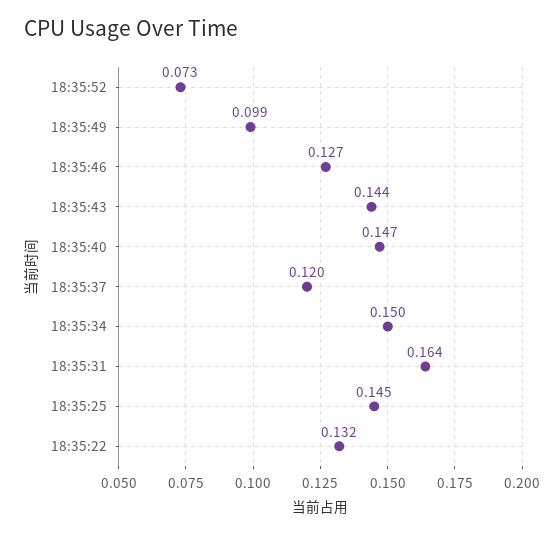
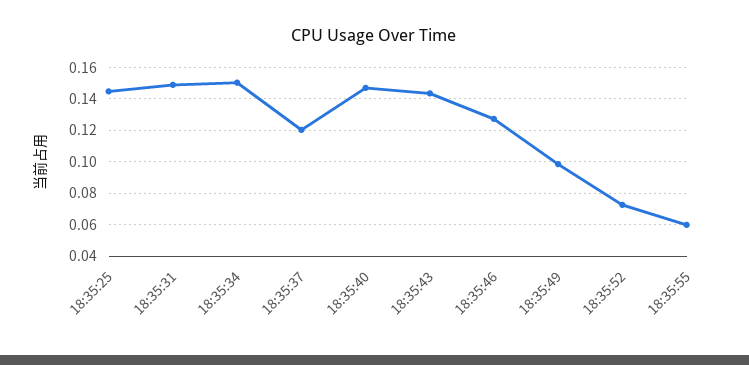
18:35:31: 0.164 -> 0.15
18:35:22: 0.132 -> none
18:35:55: none -> 0.06

